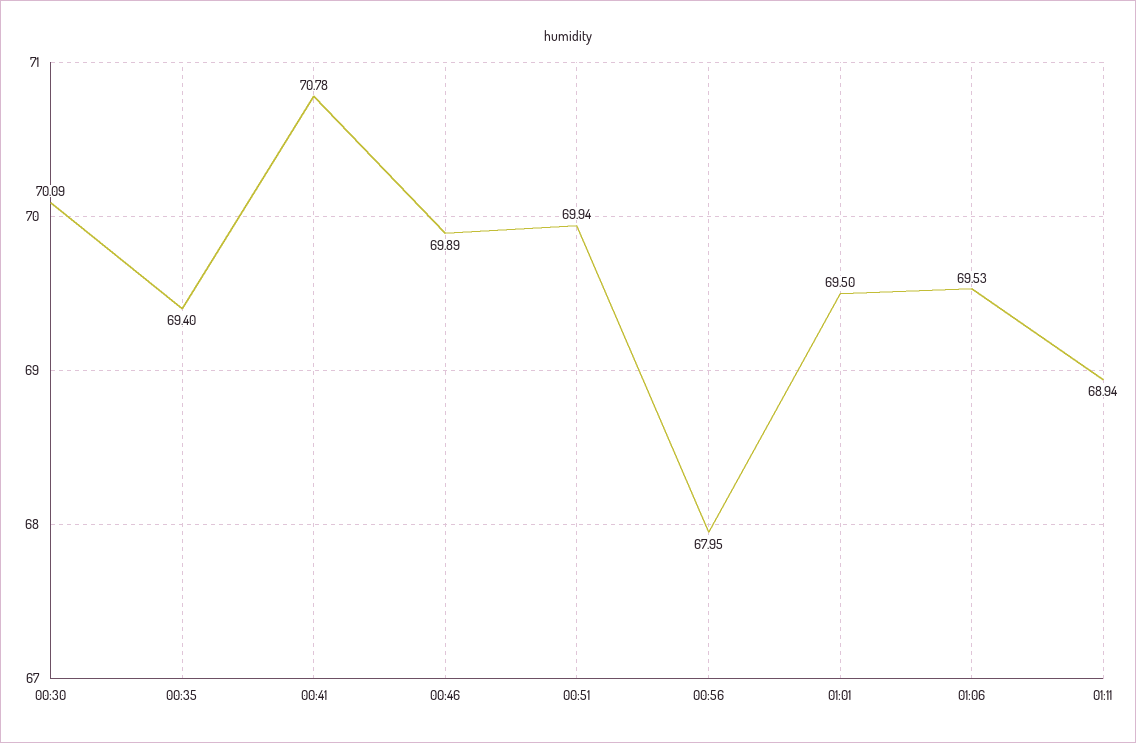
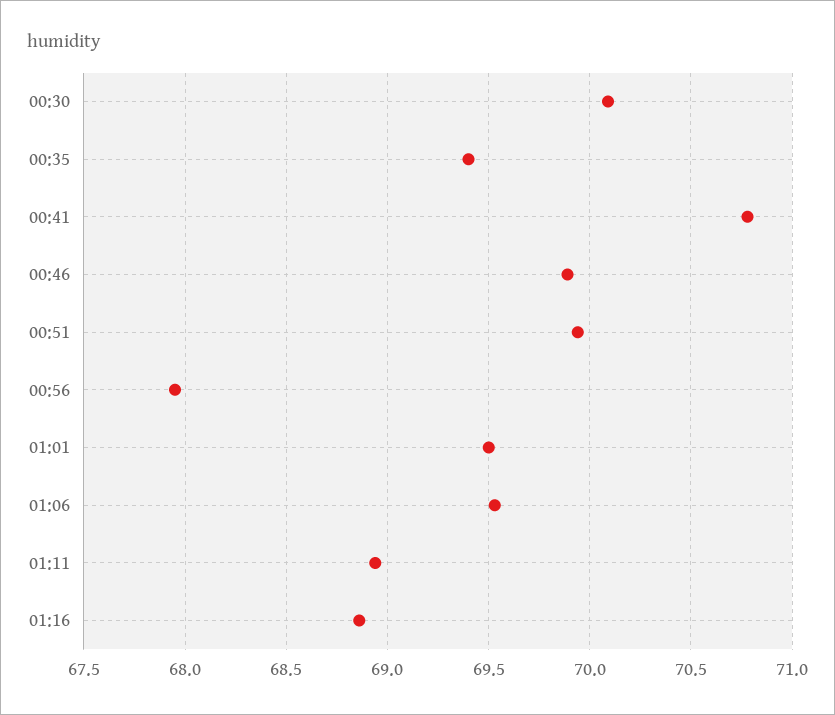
01:16: none -> 68.85

